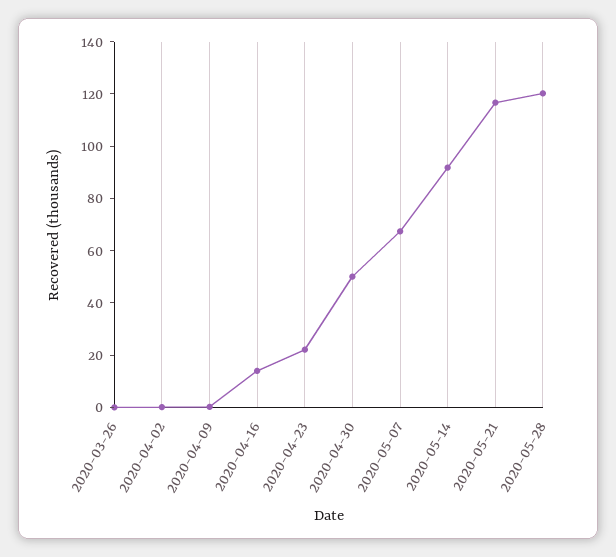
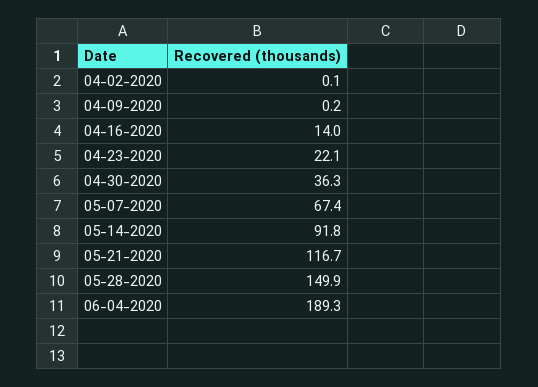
2020-03-26: 0 -> none
2020-04-30: 50 -> 36.3
2020-05-28: 120 -> 149.9
06-04-2020: none -> 189.3

